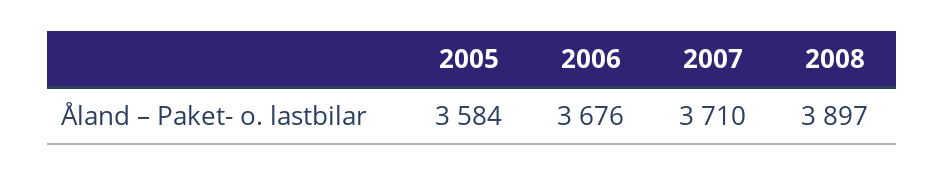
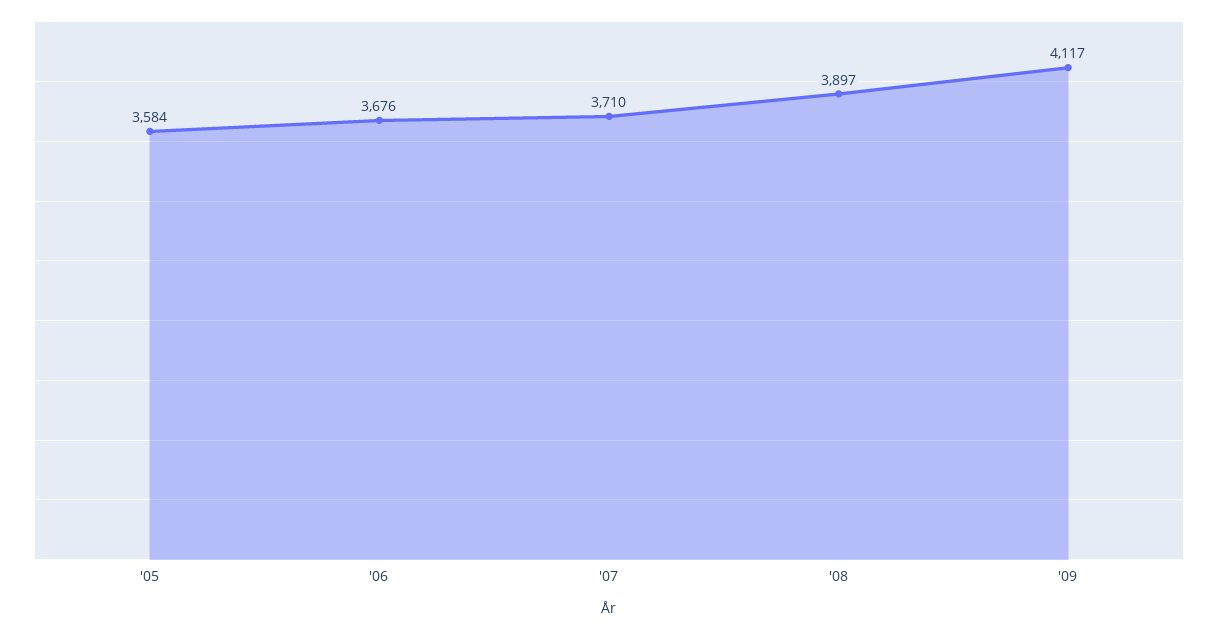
'09: none -> 4117

